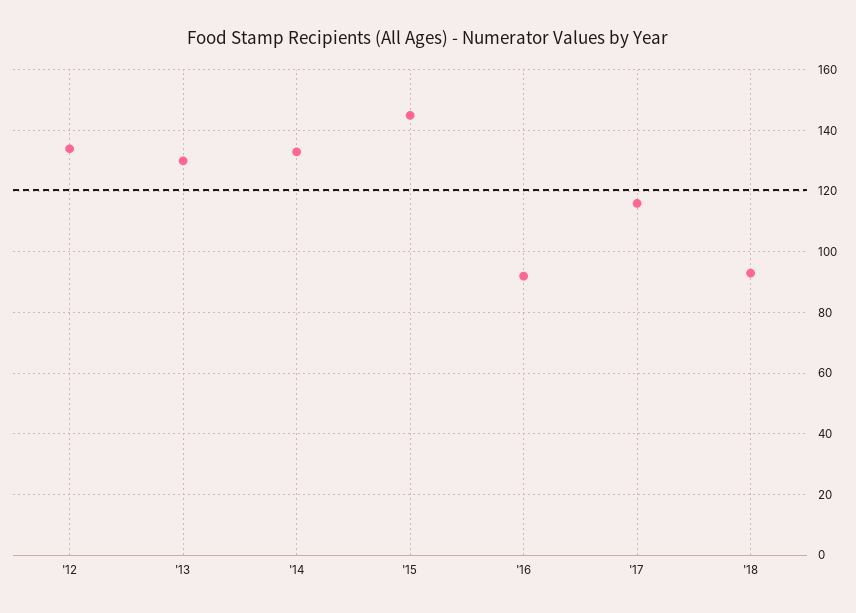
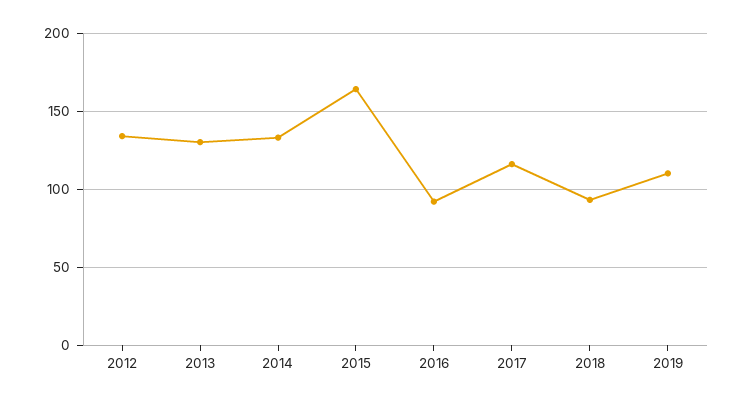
'15: 145 -> 165
2019: none -> 110

